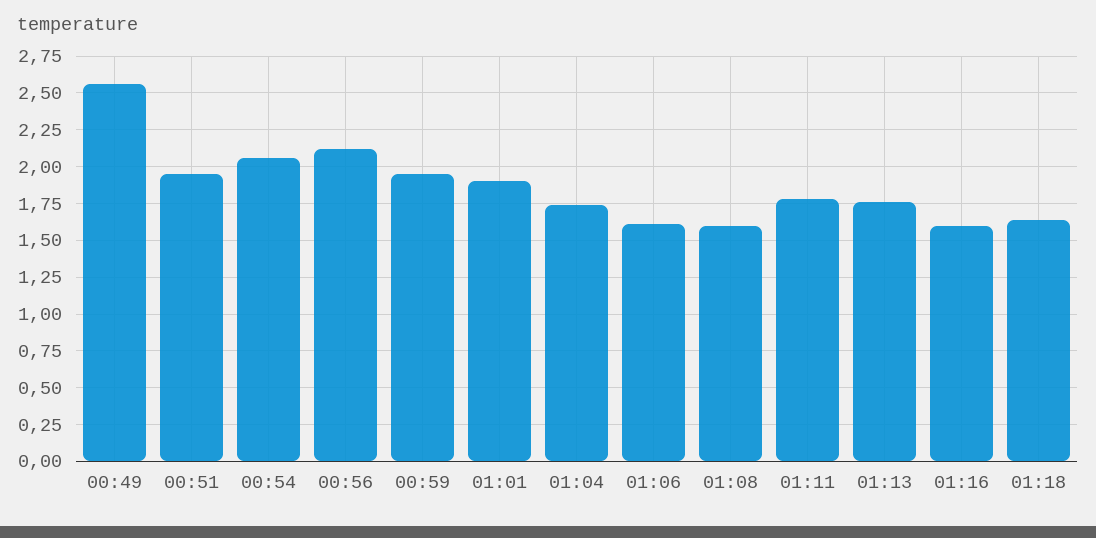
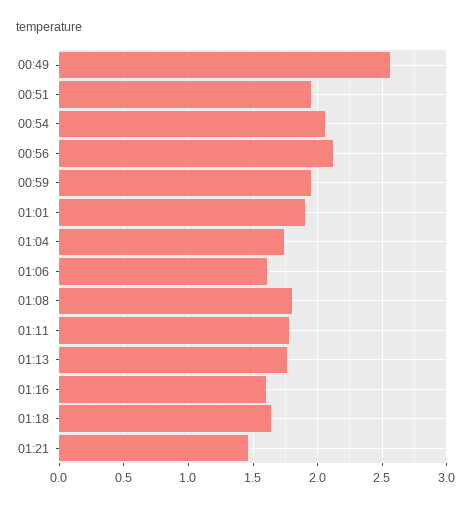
01:08: 1.6 -> 1.8
01:21: none -> 1.45

